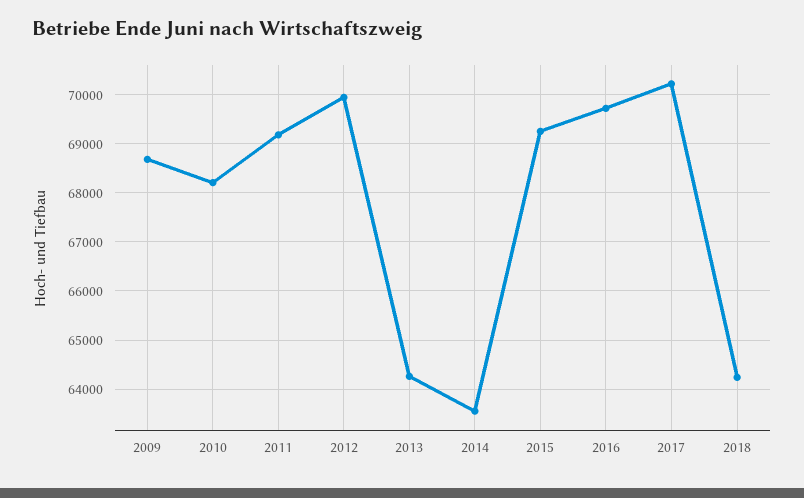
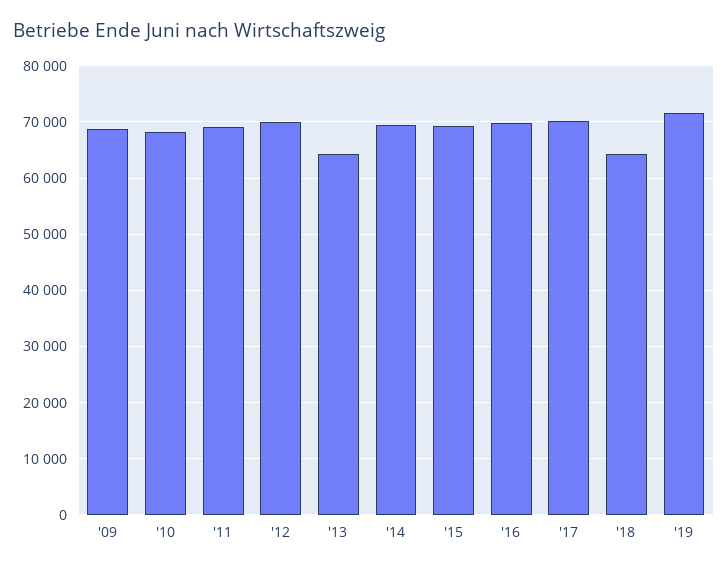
2014: 63600 -> 70000
'19: none -> 72000

